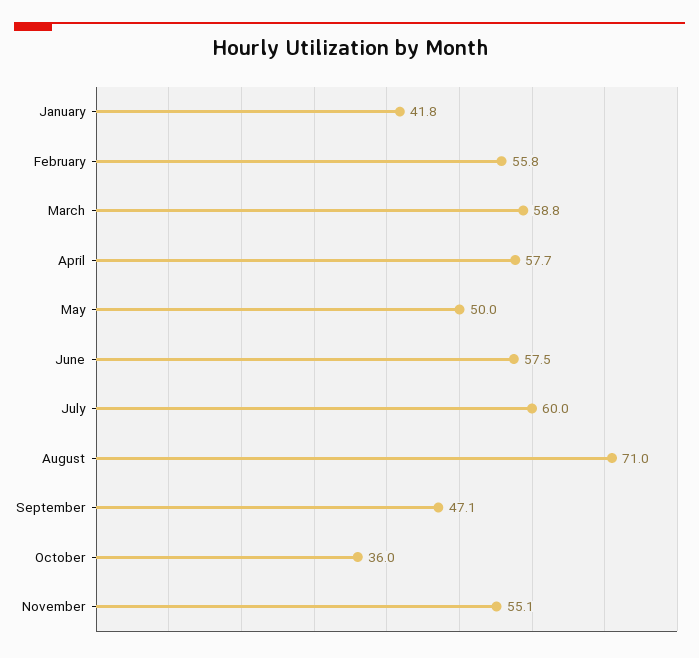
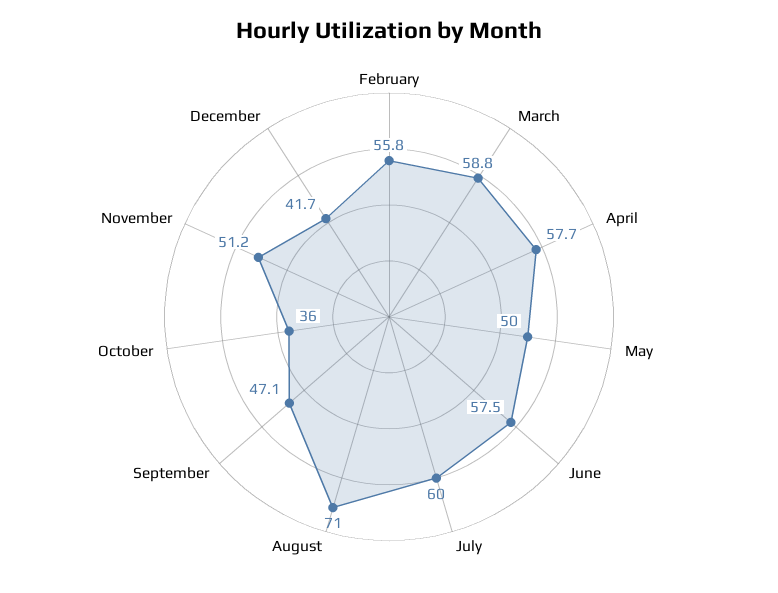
January: 41.8 -> none
November: 55.1 -> 51.2
December: none -> 41.7

